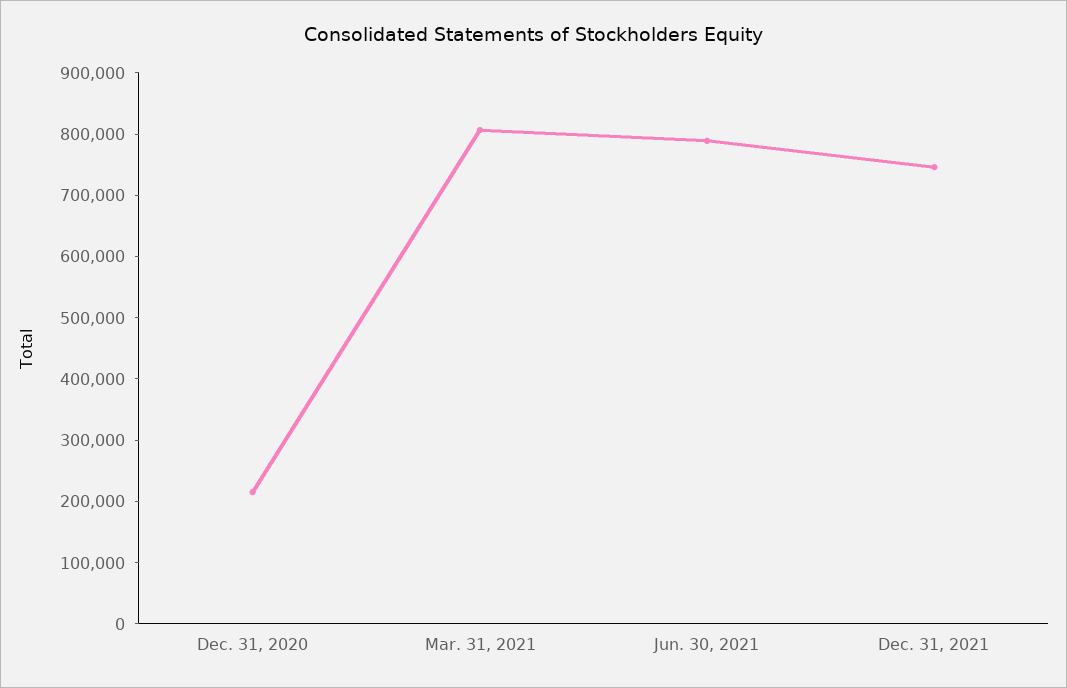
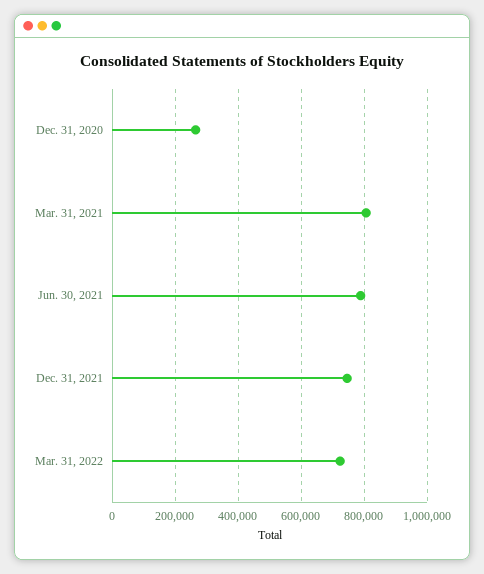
Dec. 31, 2020: 220000 -> 260000
Mar. 31, 2022: none -> 720000

